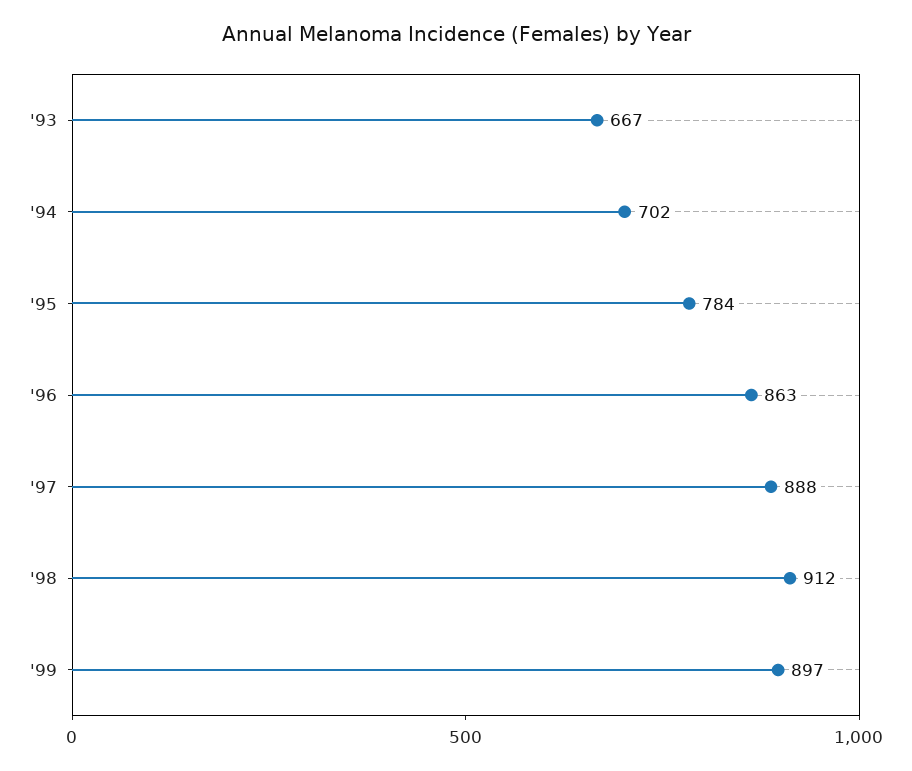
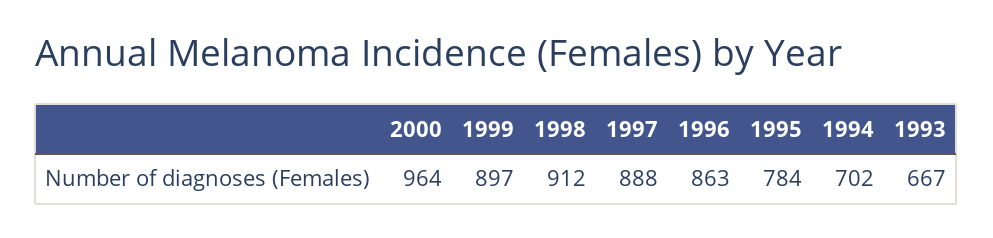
2000: none -> 964

